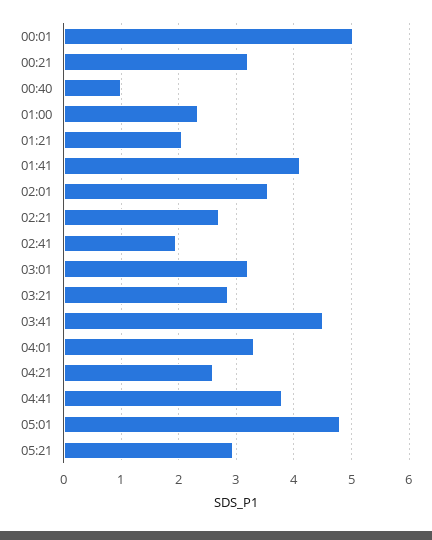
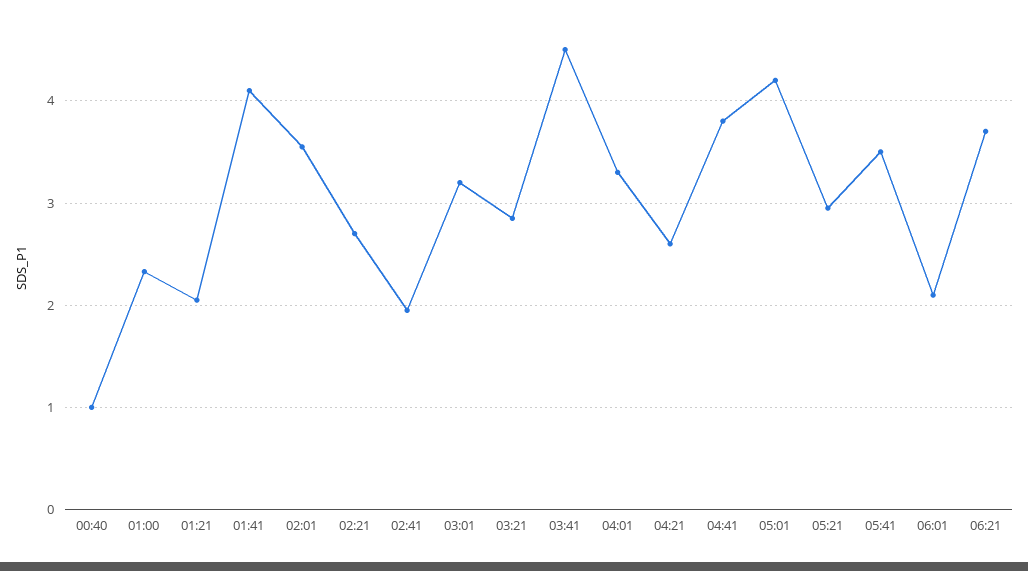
00:01: 5 -> none
00:21: 3.2 -> none
05:01: 4.8 -> 4.2
05:41: none -> 3.5
06:01: none -> 2.1
06:21: none -> 3.7

